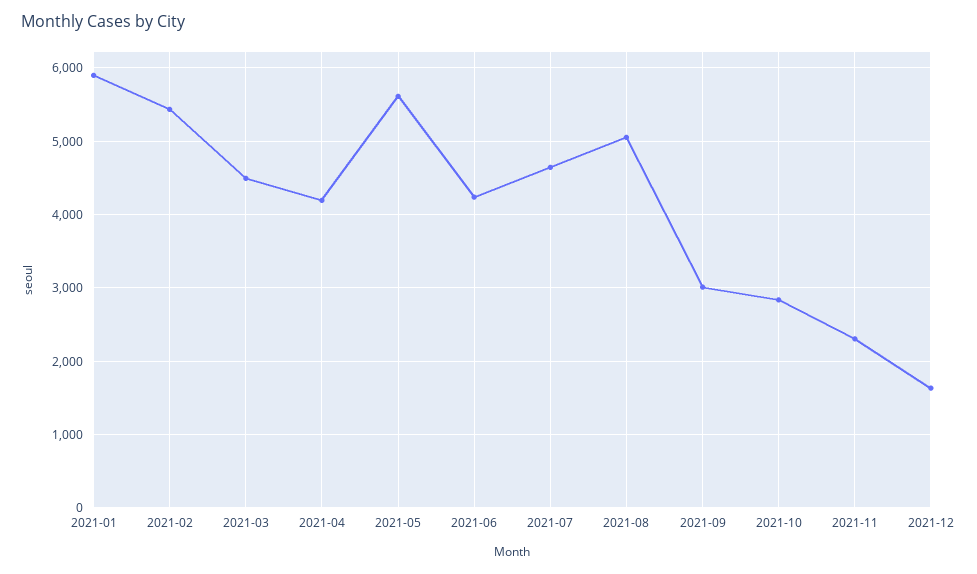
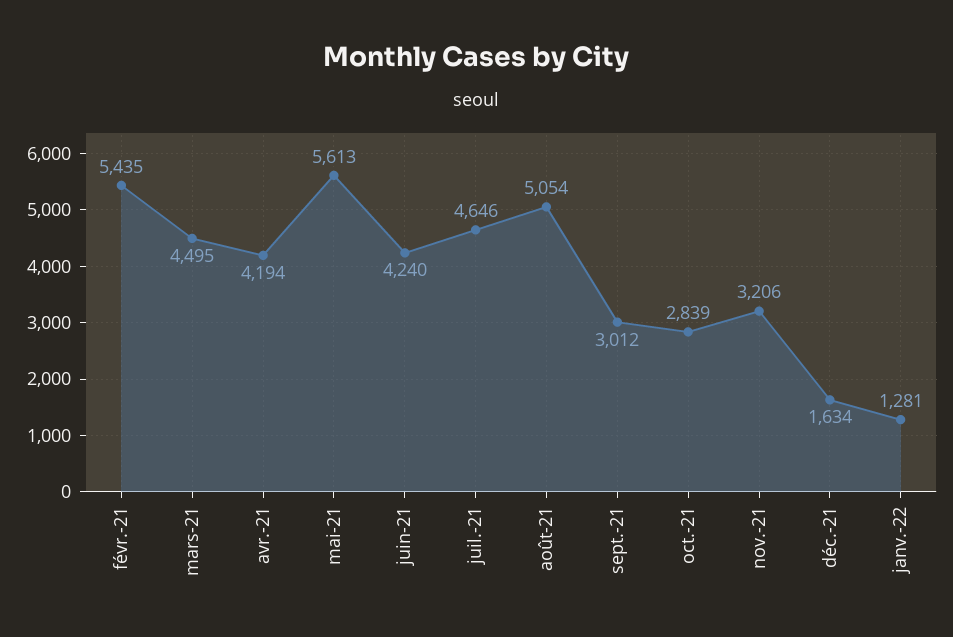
2021-01: 5900 -> none
2021-11: 2300 -> 3206
janv.-22: none -> 1281

